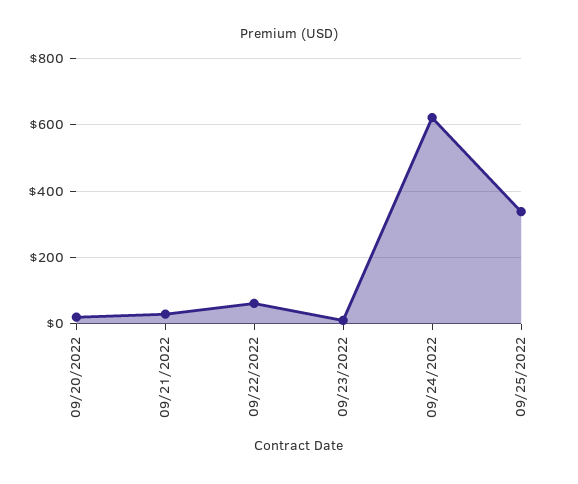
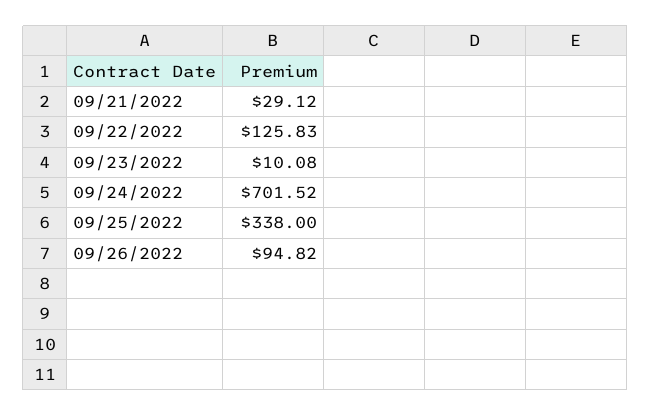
09/20/2022: 20 -> none
09/22/2022: 60 -> 125.83
09/24/2022: 620 -> 701.52
09/26/2022: none -> 94.82

